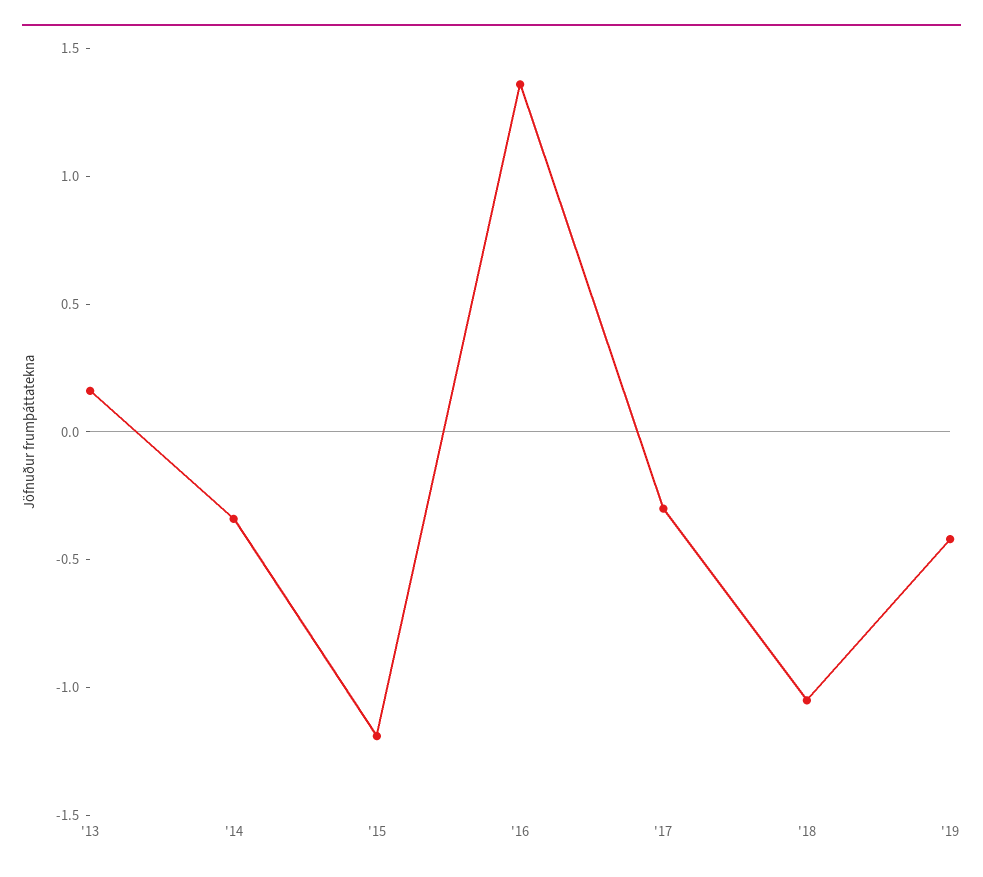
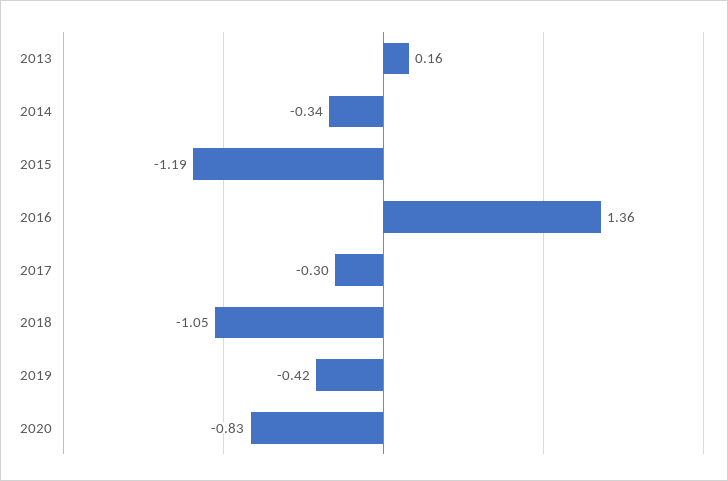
2020: none -> -0.83

